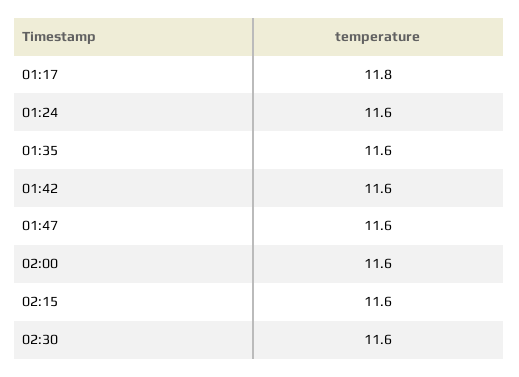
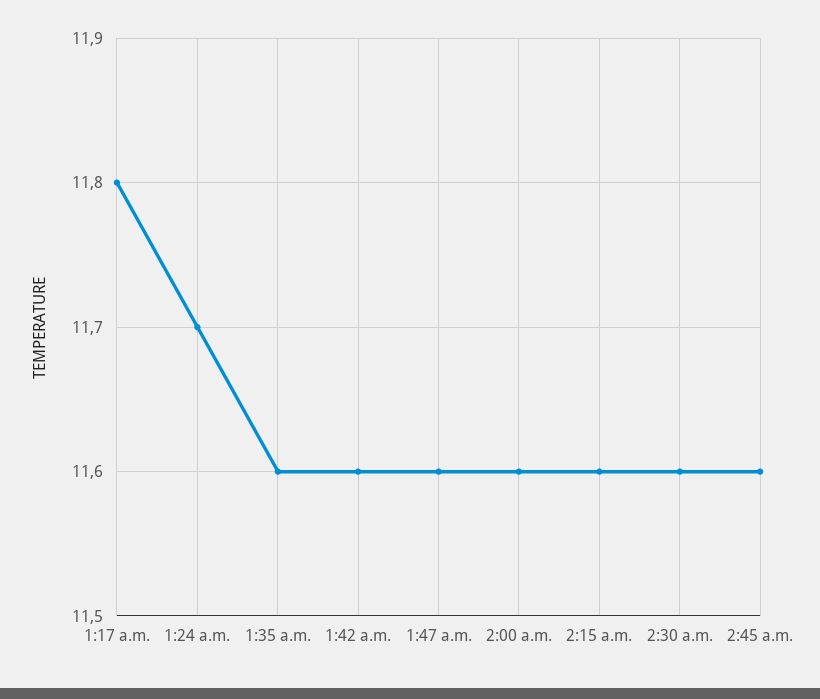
01:24: 11.6 -> 11.7
2:45 a.m.: none -> 11.6

